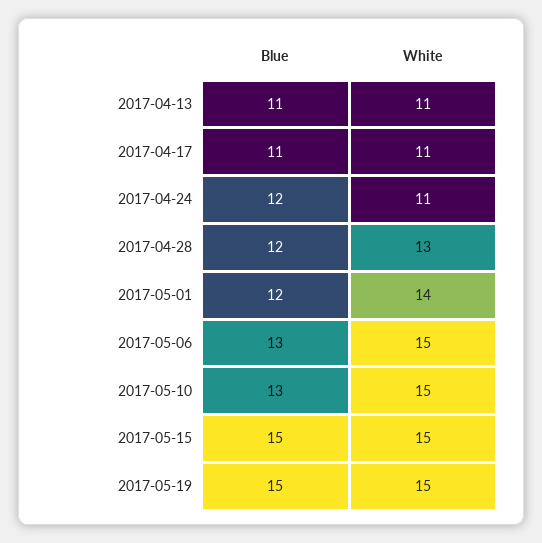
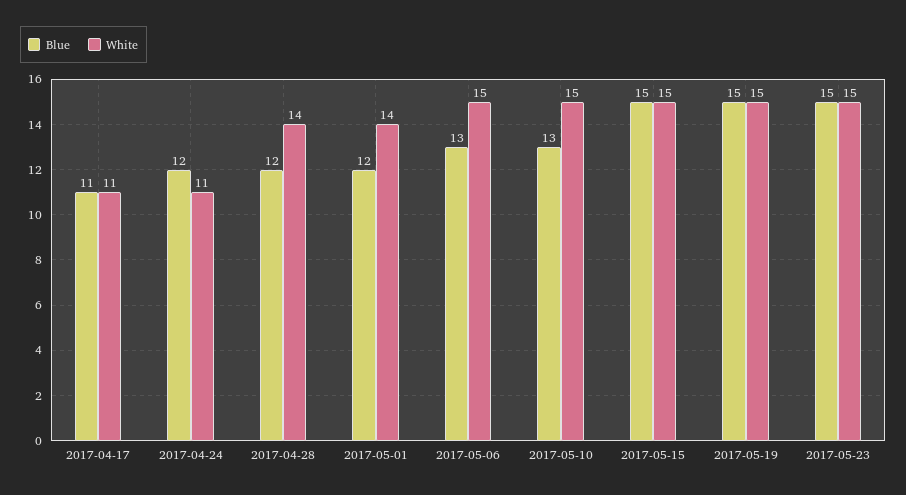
Blue, 2017-04-13: 11 -> none
White, 2017-04-13: 11 -> none
White, 2017-04-28: 13 -> 14
Blue, 2017-05-23: none -> 15
White, 2017-05-23: none -> 15

